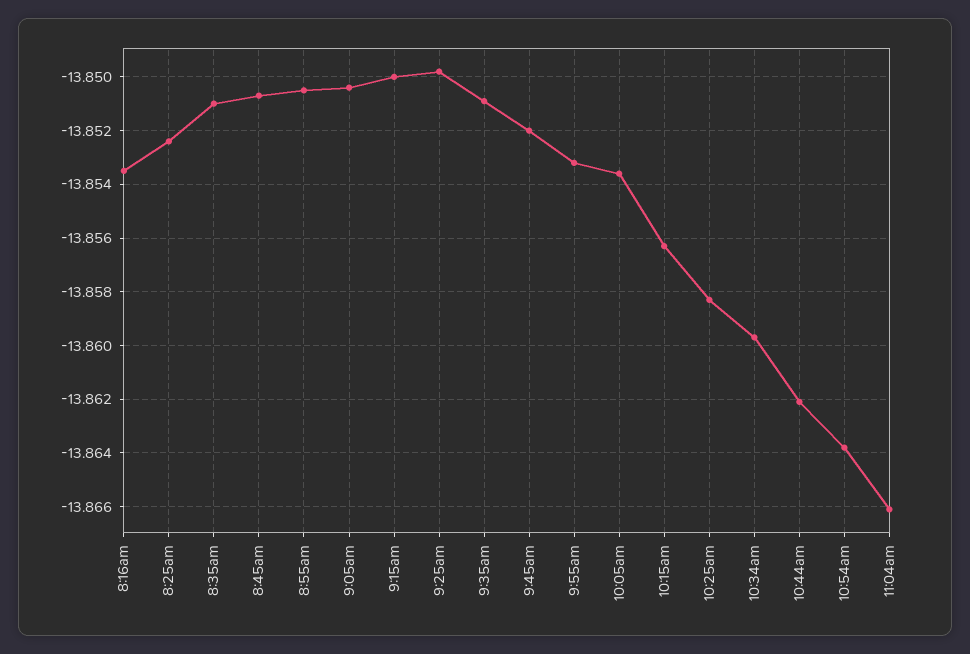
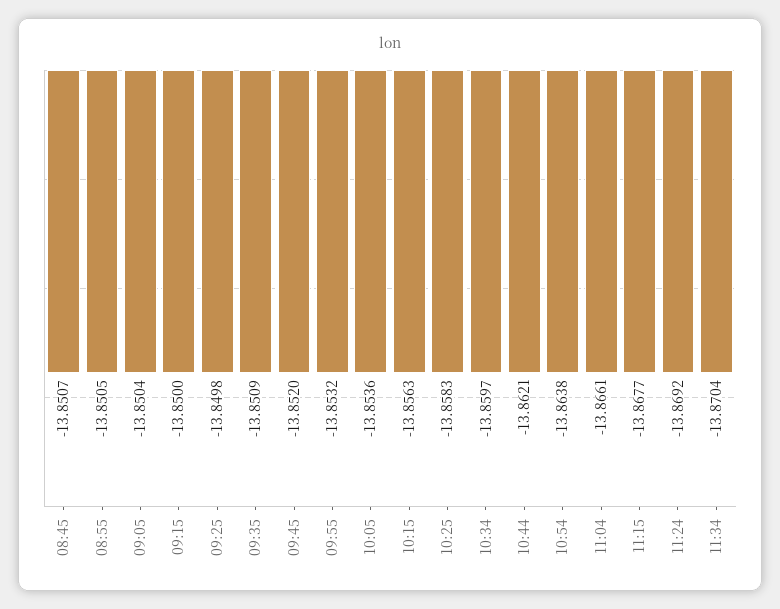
8:16am: -13.8535 -> none
8:25am: -13.8525 -> none
8:35am: -13.851 -> none
11:15: none -> -13.8677
11:24: none -> -13.8692
11:34: none -> -13.8704

